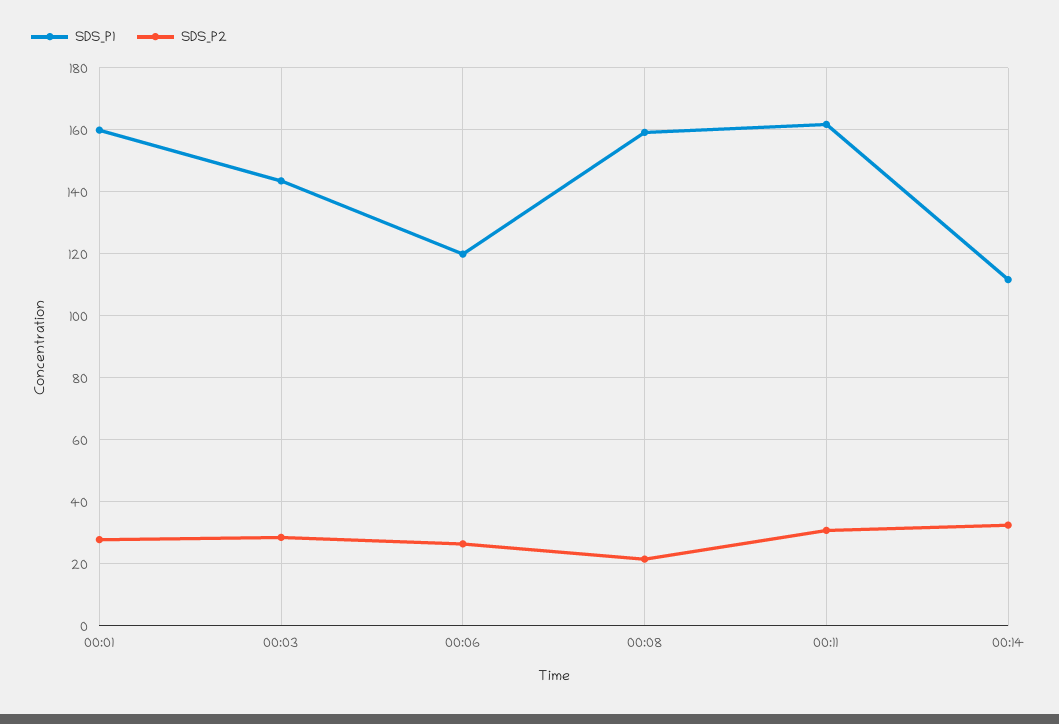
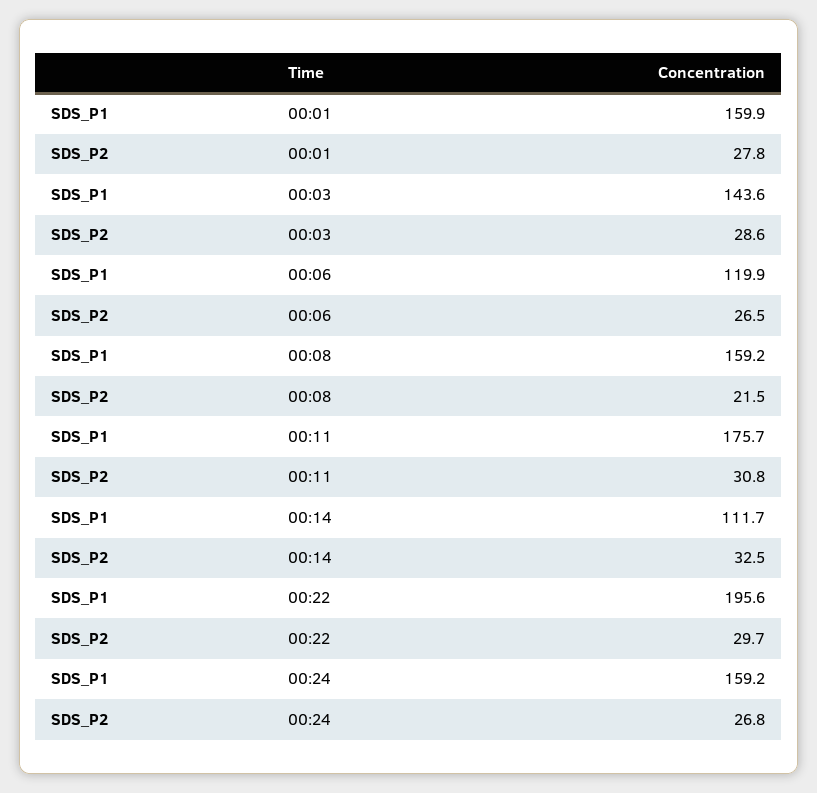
SDS_P1, 00:11: 162 -> 175.7
SDS_P1, 00:22: none -> 195.6
SDS_P2, 00:22: none -> 29.7
SDS_P1, 00:24: none -> 159.2
SDS_P2, 00:24: none -> 26.8

